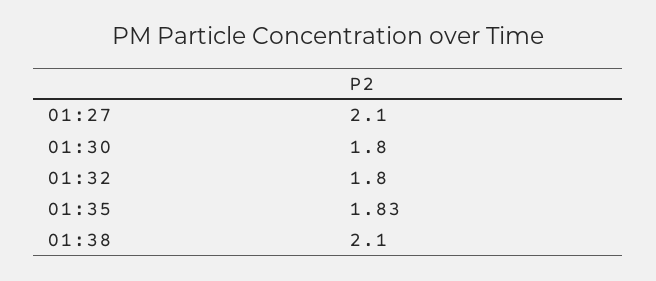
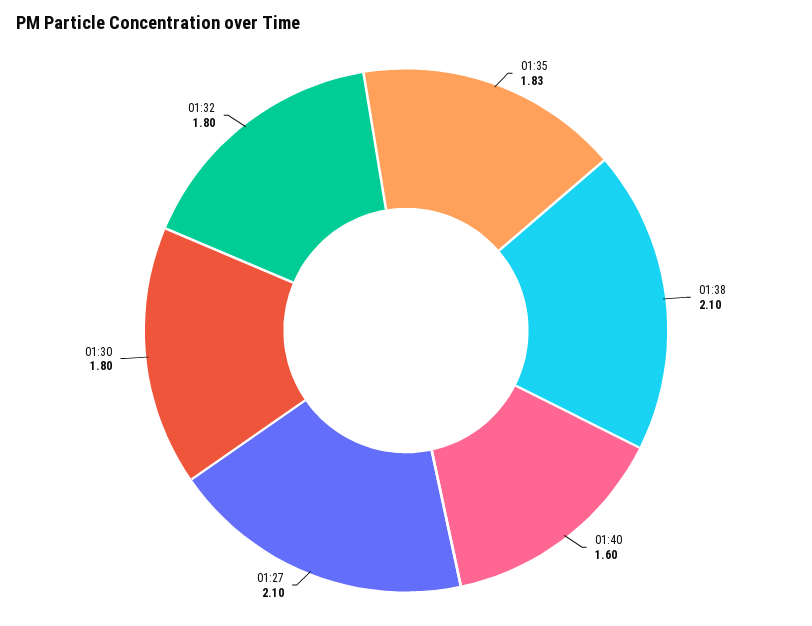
01:40: none -> 1.6

